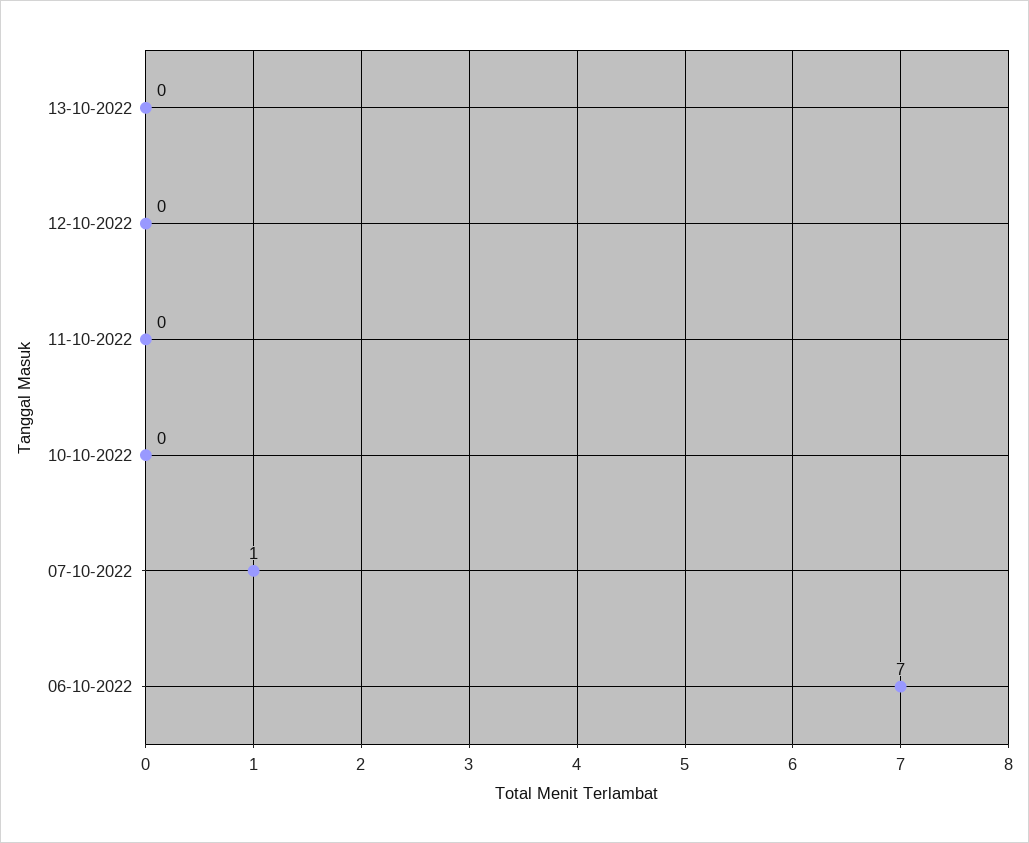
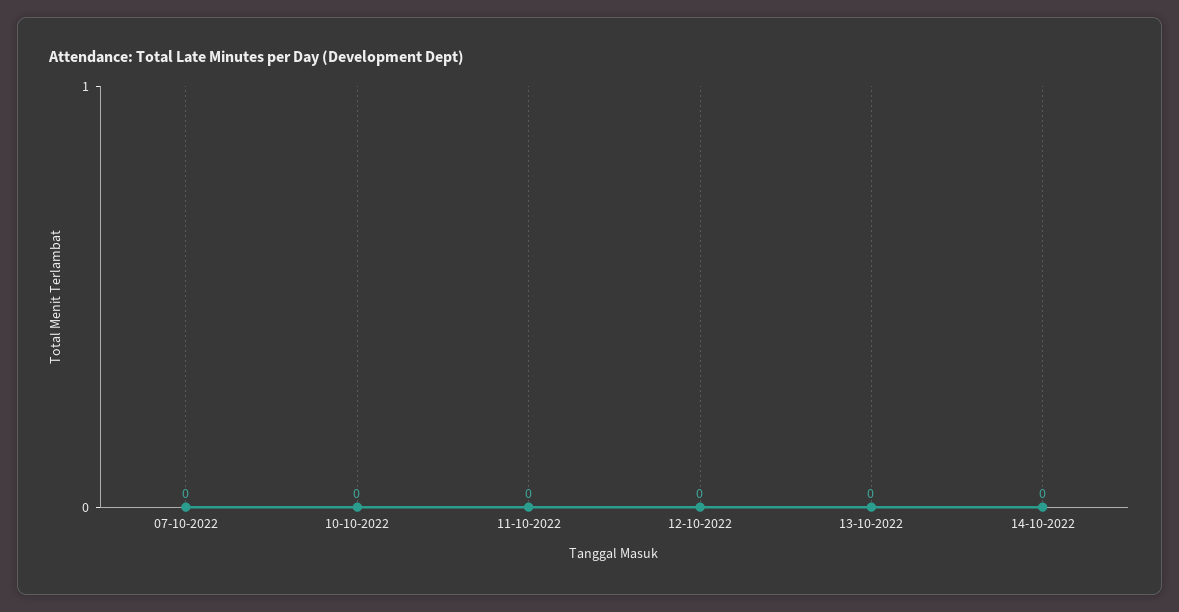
07-10-2022: 1 -> 0
06-10-2022: 7 -> none
14-10-2022: none -> 0

